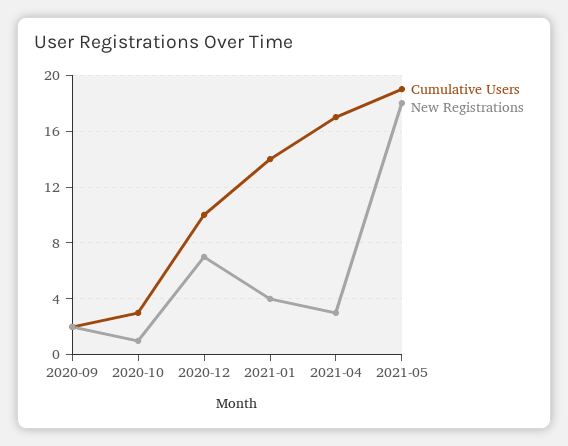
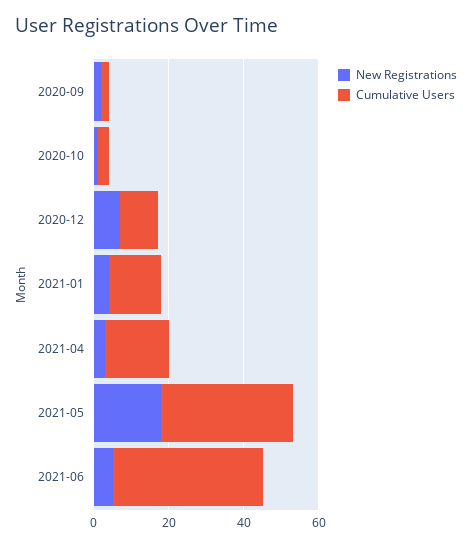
Cumulative Users, 2021-05: 19 -> 35
New Registrations, 2021-06: none -> 5
Cumulative Users, 2021-06: none -> 40

